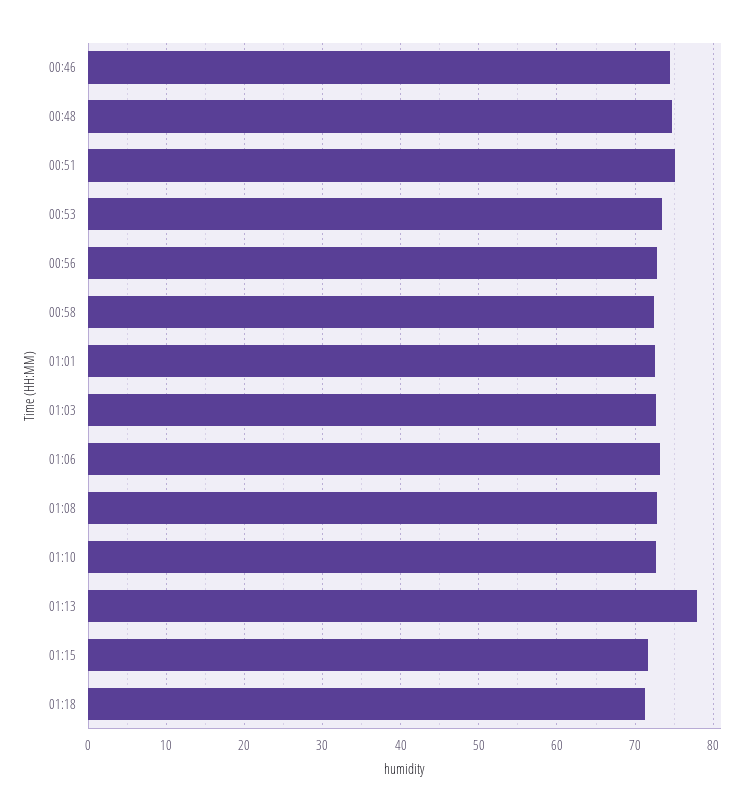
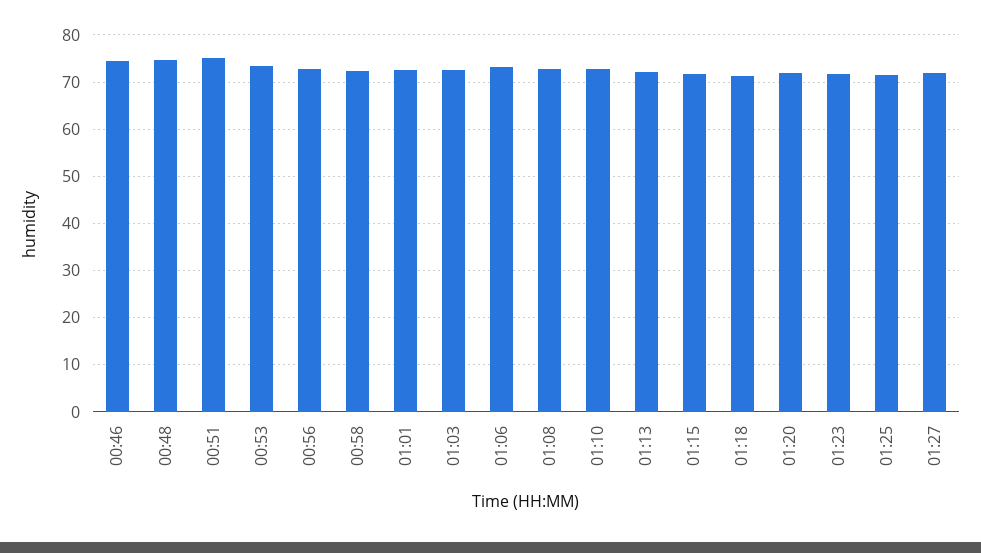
01:13: 78 -> 72
01:20: none -> 72
01:23: none -> 72
01:25: none -> 72
01:27: none -> 72

